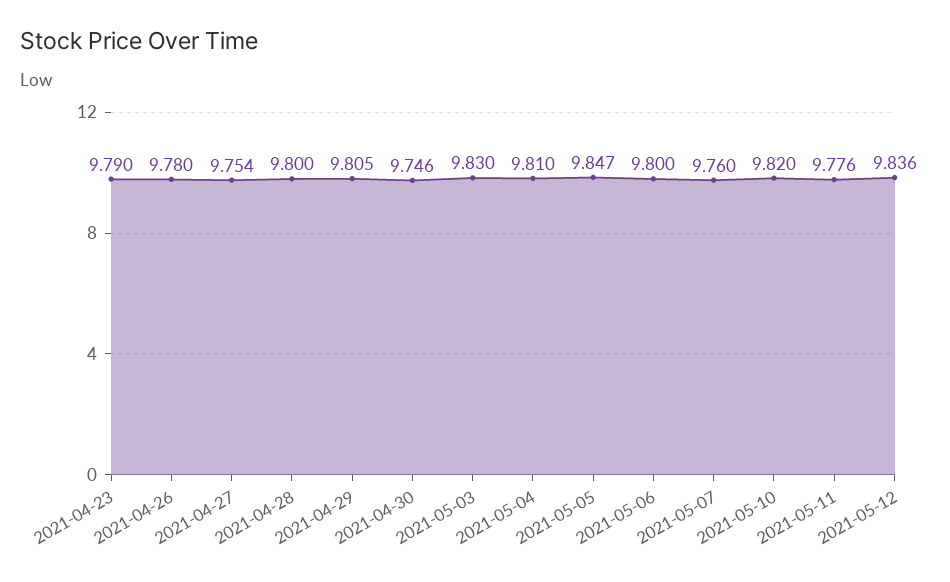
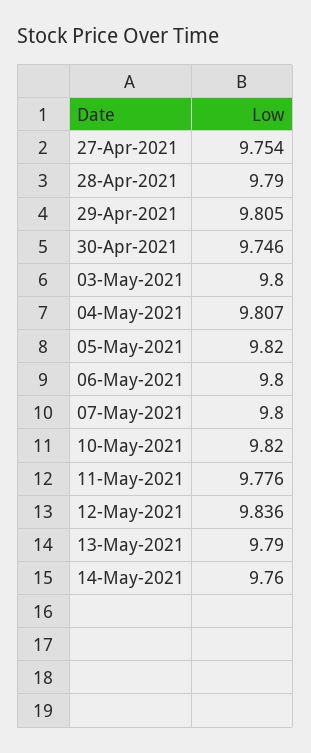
2021-04-23: 9.79 -> none
2021-04-26: 9.78 -> none
2021-04-28: 9.8 -> 9.79
2021-05-03: 9.83 -> 9.8
2021-05-04: 9.81 -> 9.807
2021-05-05: 9.847 -> 9.82
2021-05-07: 9.76 -> 9.8
13-May-2021: none -> 9.79
14-May-2021: none -> 9.76

